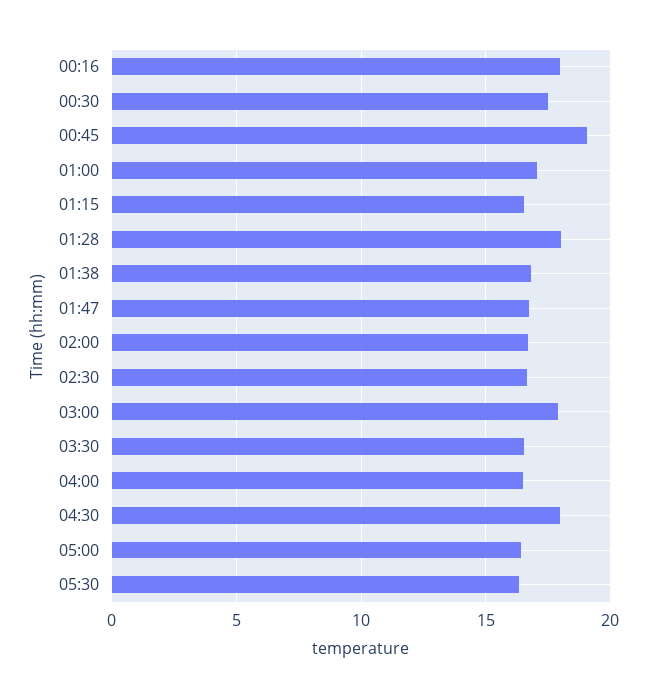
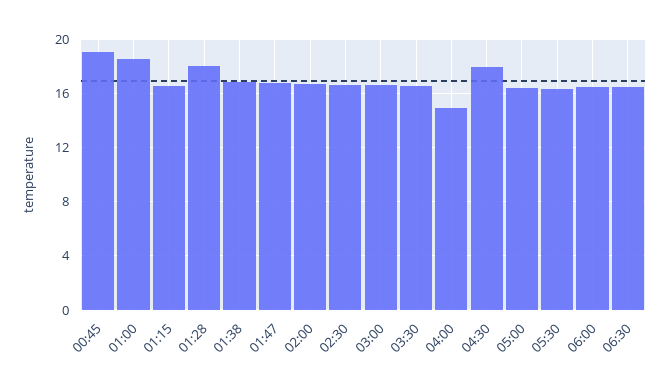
00:16: 18 -> none
00:30: 17.5 -> none
01:00: 17 -> 18.5
03:00: 18 -> 16.5
04:00: 16.5 -> 15
06:00: none -> 16.5
06:30: none -> 16.5

